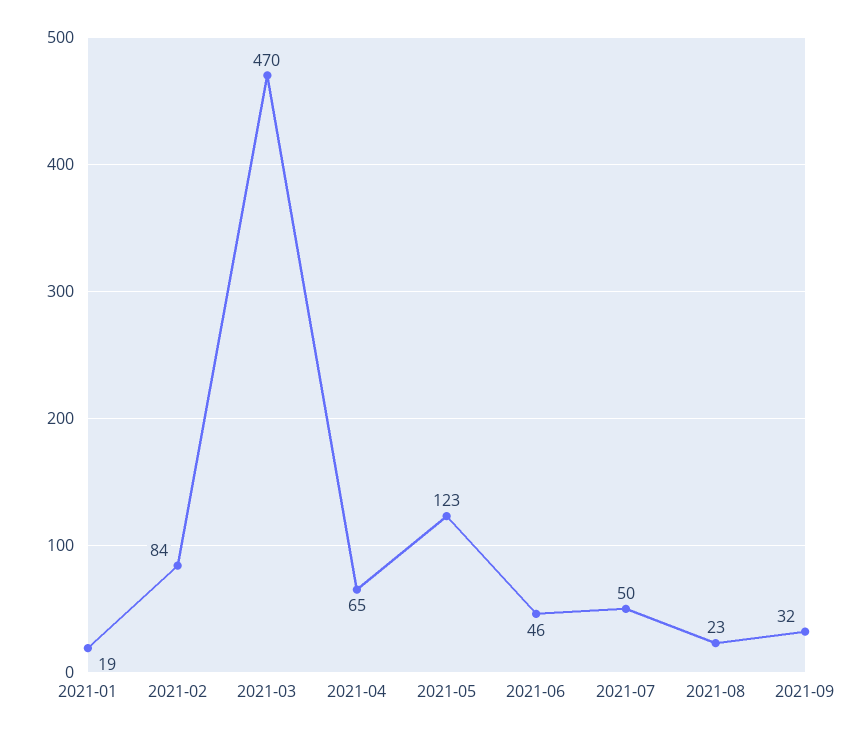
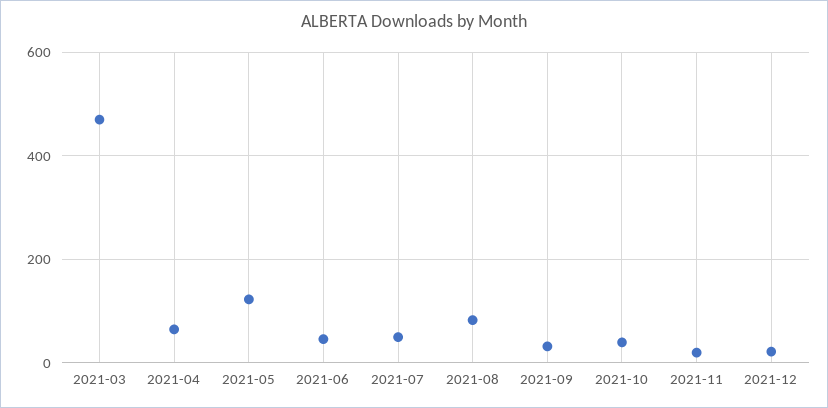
2021-01: 19 -> none
2021-02: 84 -> none
2021-08: 23 -> 80
2021-10: none -> 40
2021-11: none -> 20
2021-12: none -> 20

